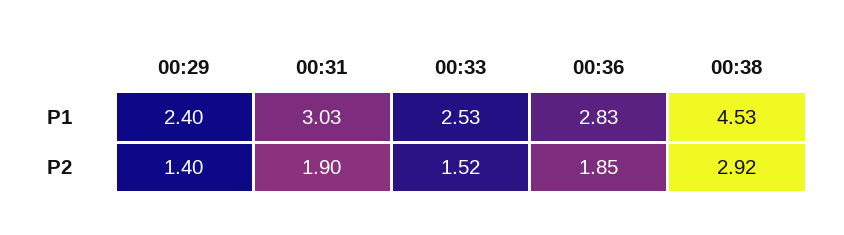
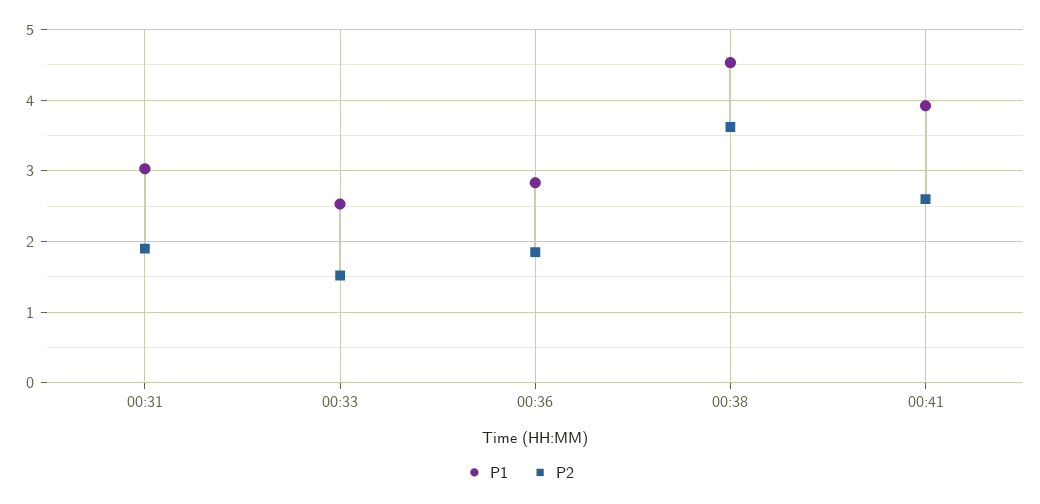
P1, 00:29: 2.4 -> none
P2, 00:29: 1.4 -> none
P2, 00:38: 2.92 -> 3.6
P1, 00:41: none -> 3.9
P2, 00:41: none -> 2.6

